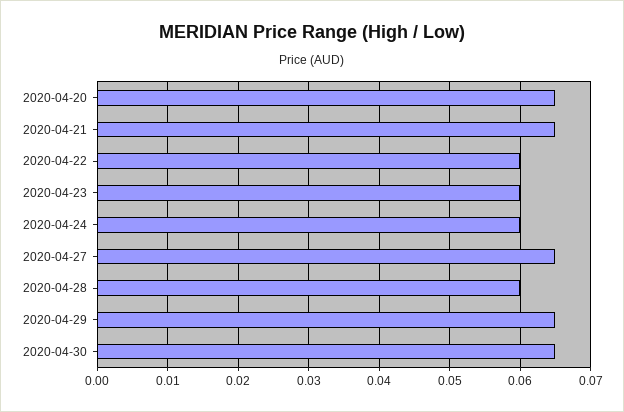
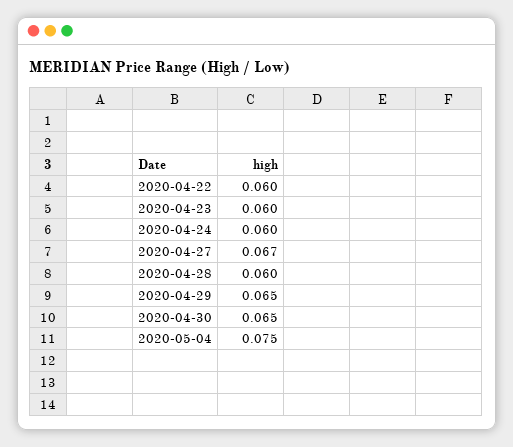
2020-04-20: 0.065 -> none
2020-04-21: 0.065 -> none
2020-04-27: 0.065 -> 0.067
2020-05-04: none -> 0.075

